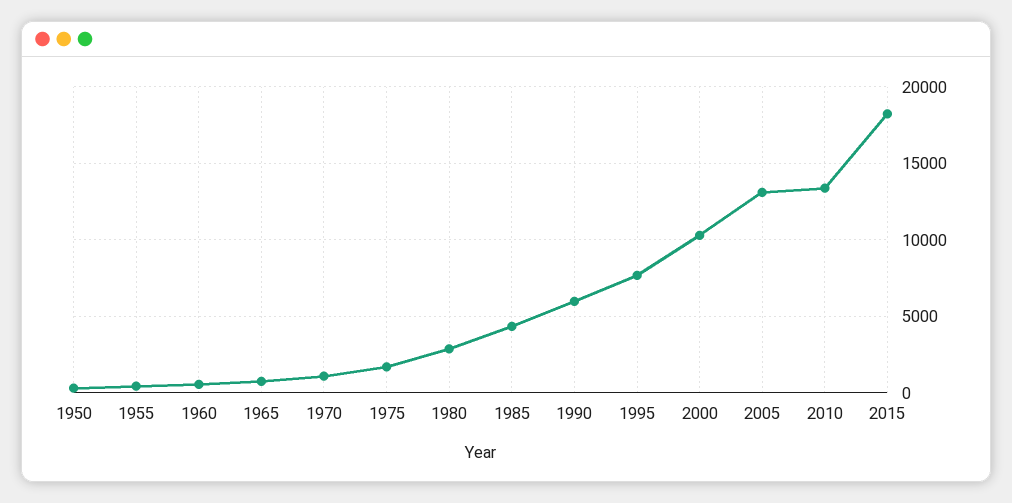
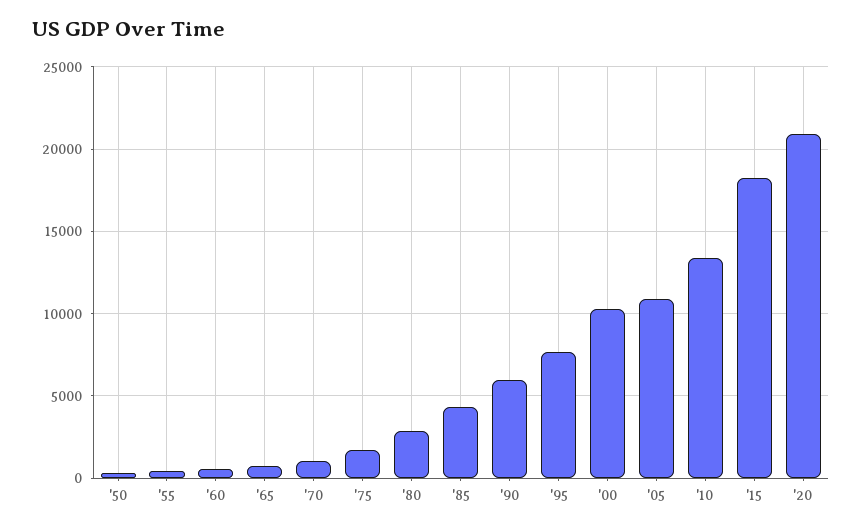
2005: 13000 -> 11000
'20: none -> 21000

